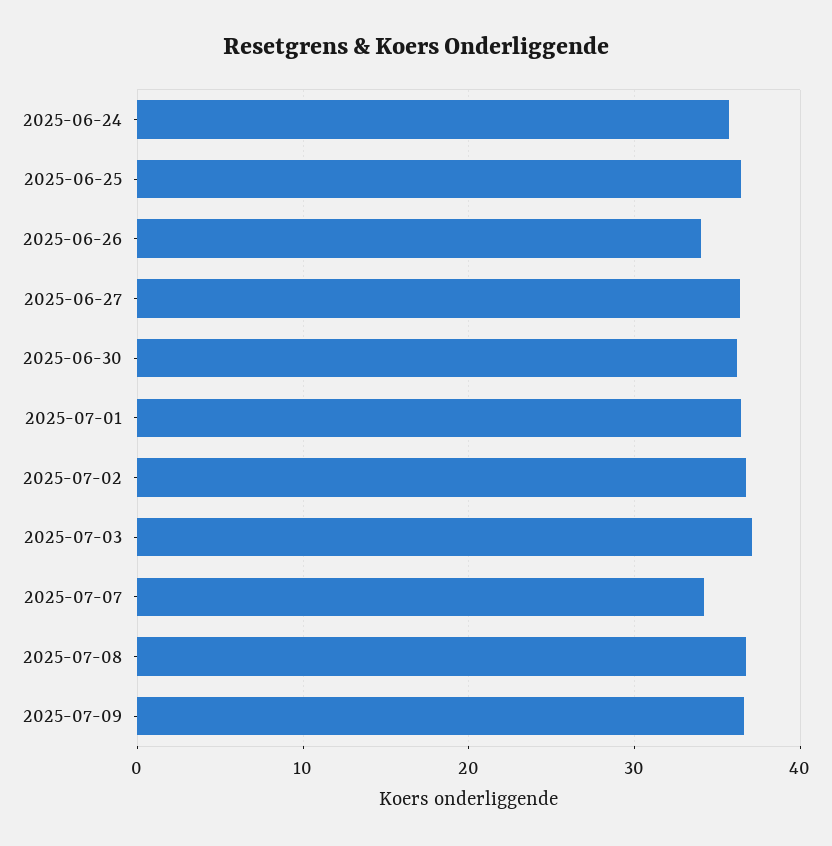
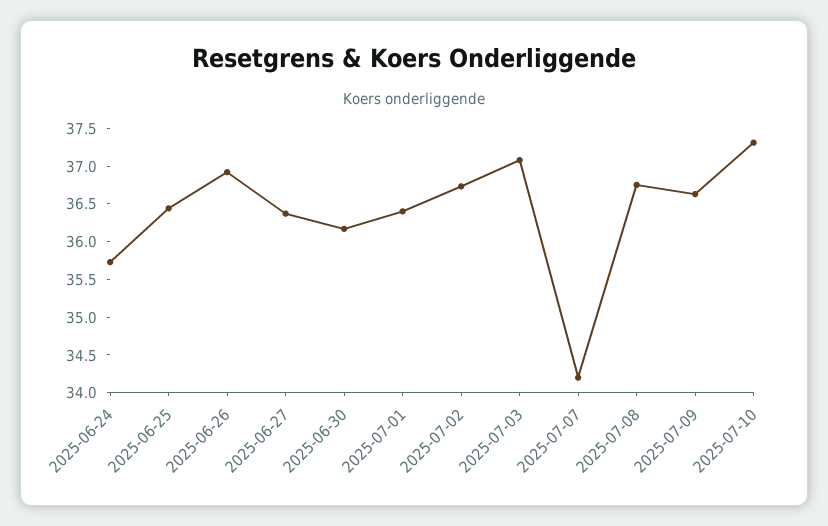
2025-06-26: 34 -> 37
2025-07-10: none -> 37.25

